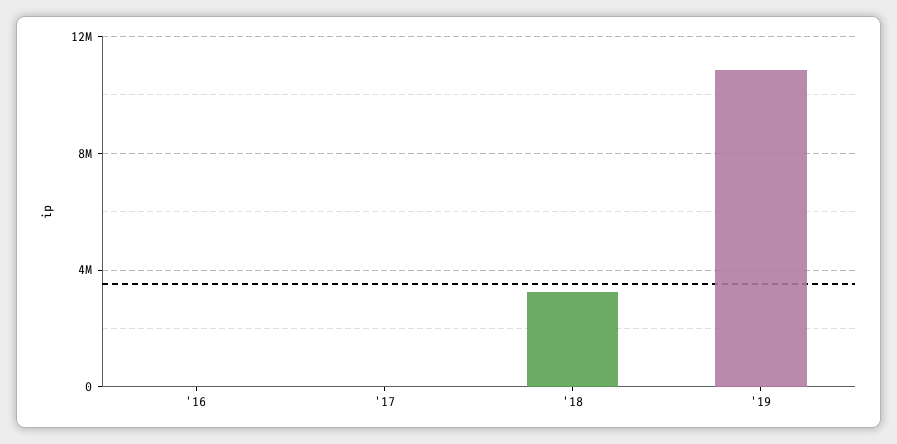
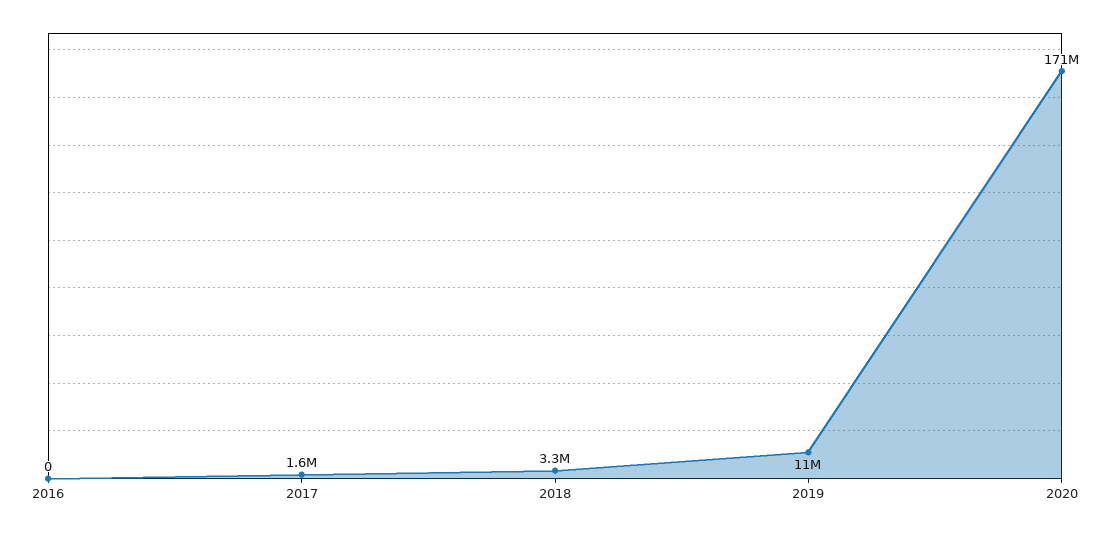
'17: 0 -> 1600000
2020: none -> 171000000

